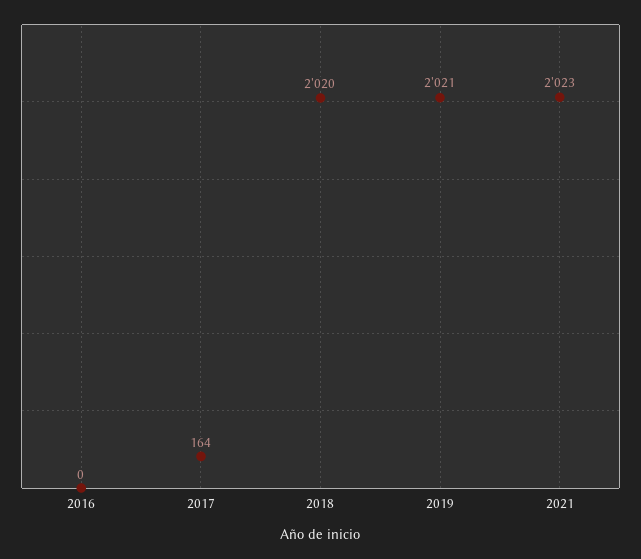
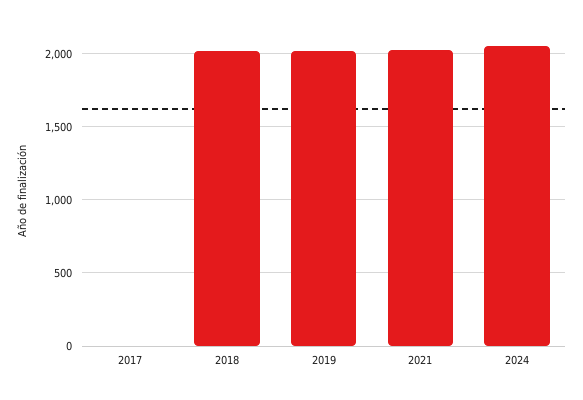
2016: 0 -> none
2017: 164 -> 0
2024: none -> 2050

